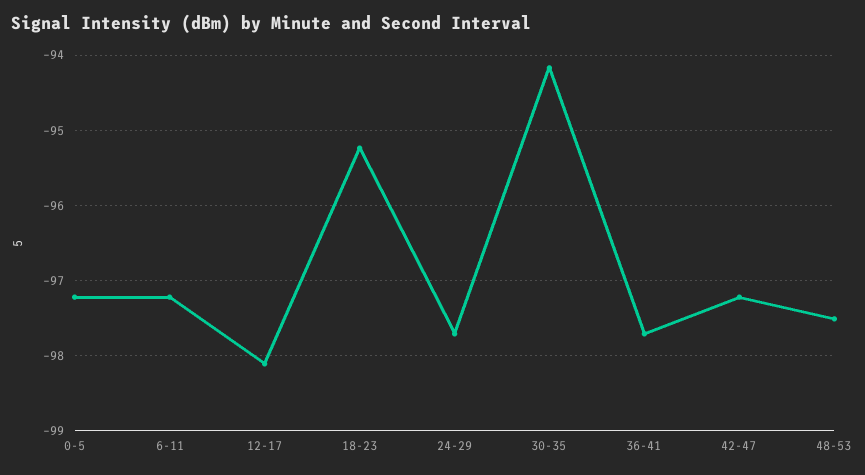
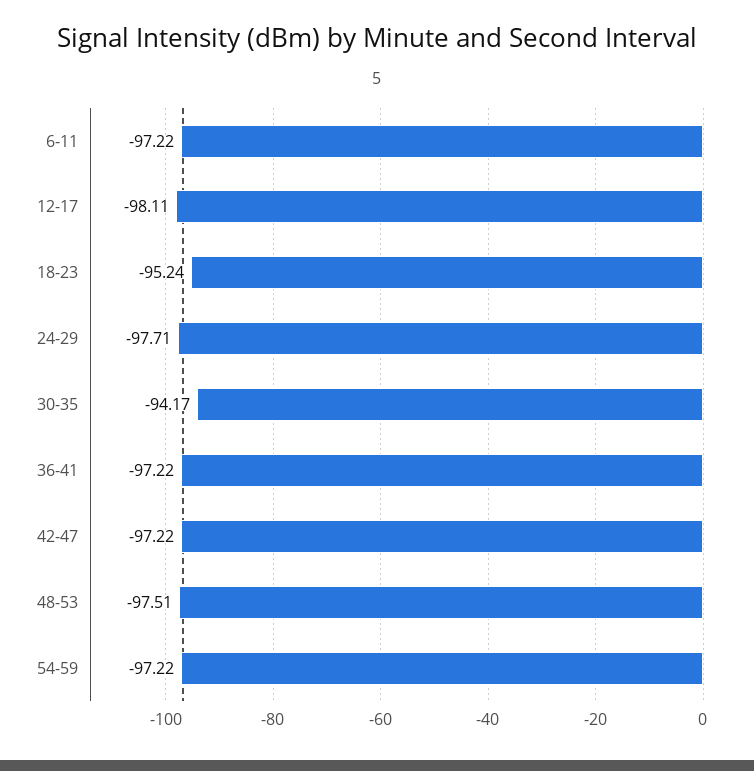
0-5: -97.2 -> none
36-41: -97.7 -> -97.22
54-59: none -> -97.22

